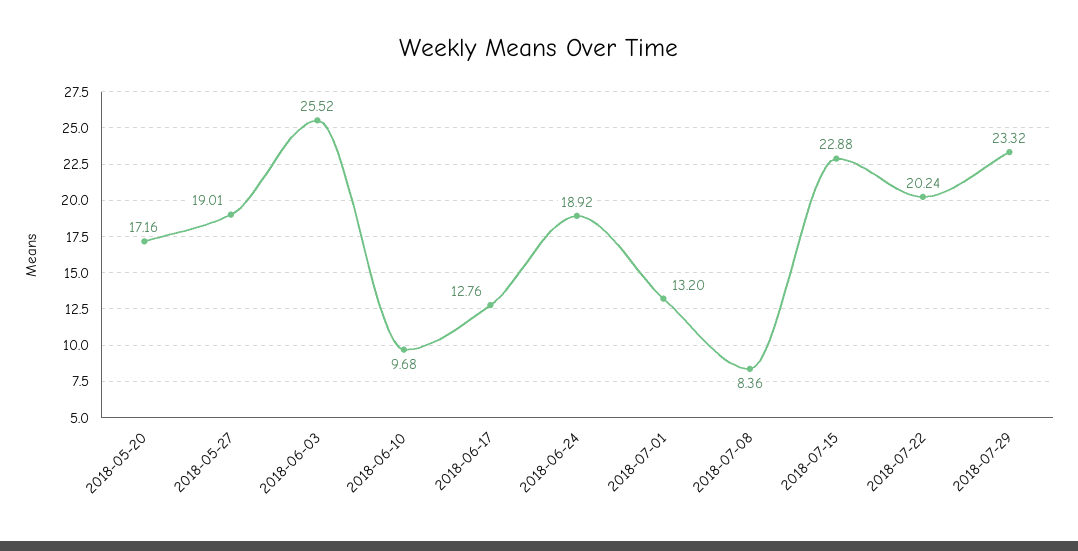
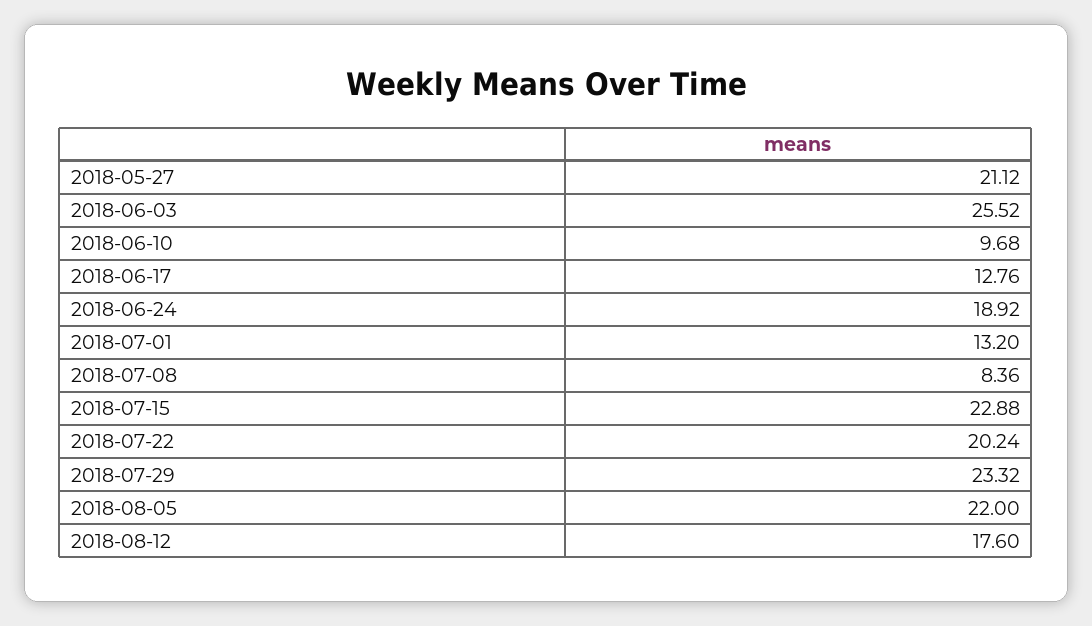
2018-05-20: 17.16 -> none
2018-05-27: 19.01 -> 21.12
2018-08-05: none -> 22
2018-08-12: none -> 17.6

